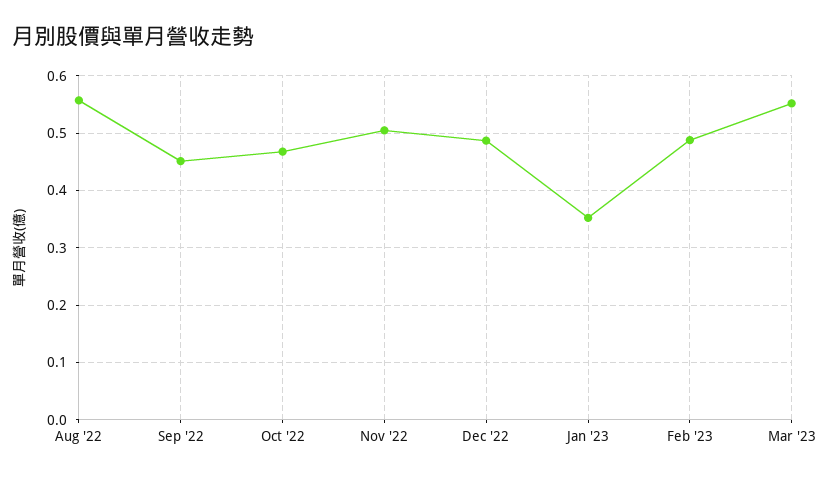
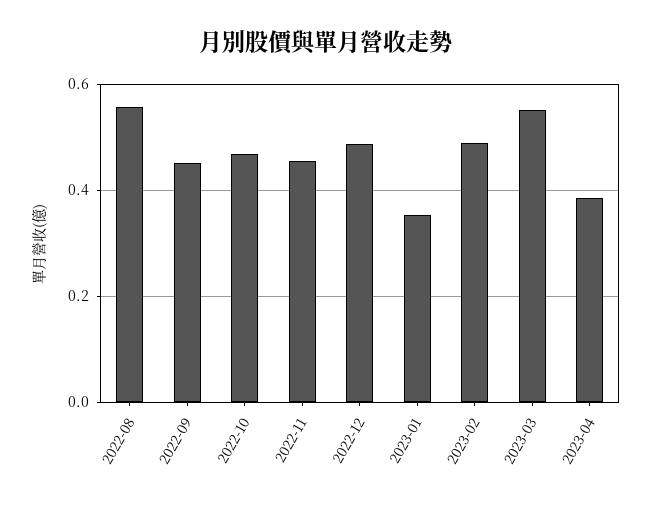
Nov '22: 0.5 -> 0.46
2023-04: none -> 0.38

